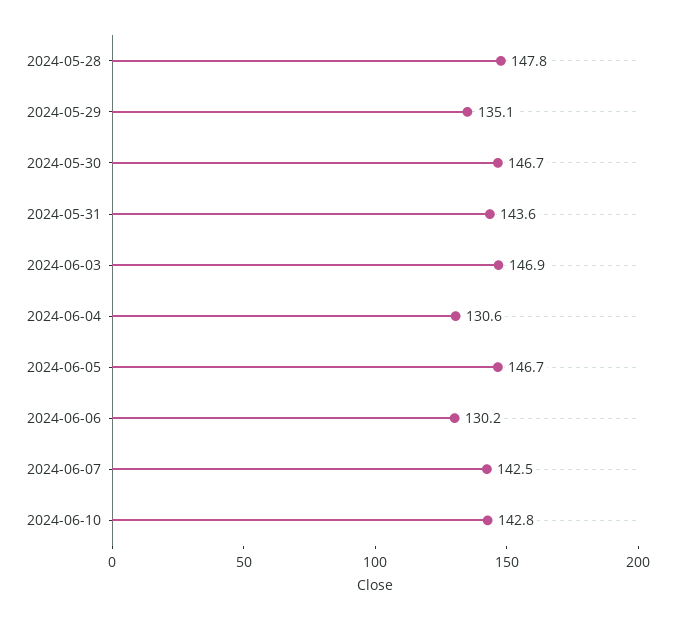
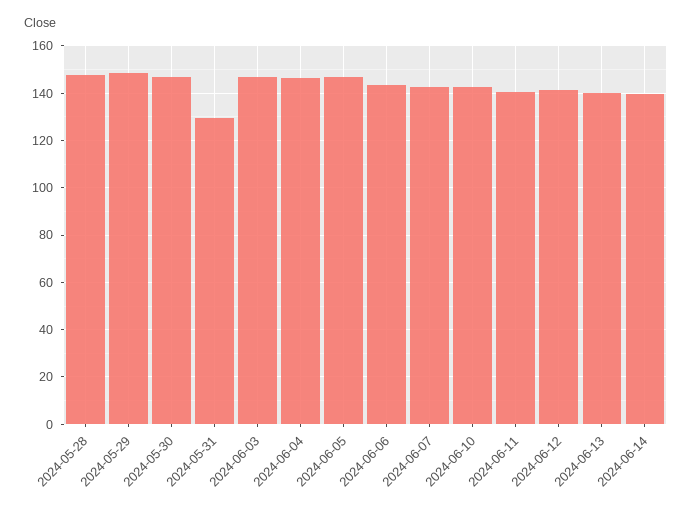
2024-05-29: 135.1 -> 150
2024-05-31: 143.6 -> 130
2024-06-04: 130.6 -> 145
2024-06-06: 130.2 -> 145
2024-06-11: none -> 140
2024-06-12: none -> 140
2024-06-13: none -> 140
2024-06-14: none -> 140

